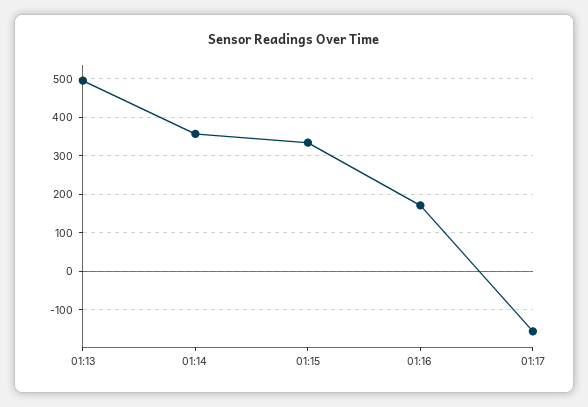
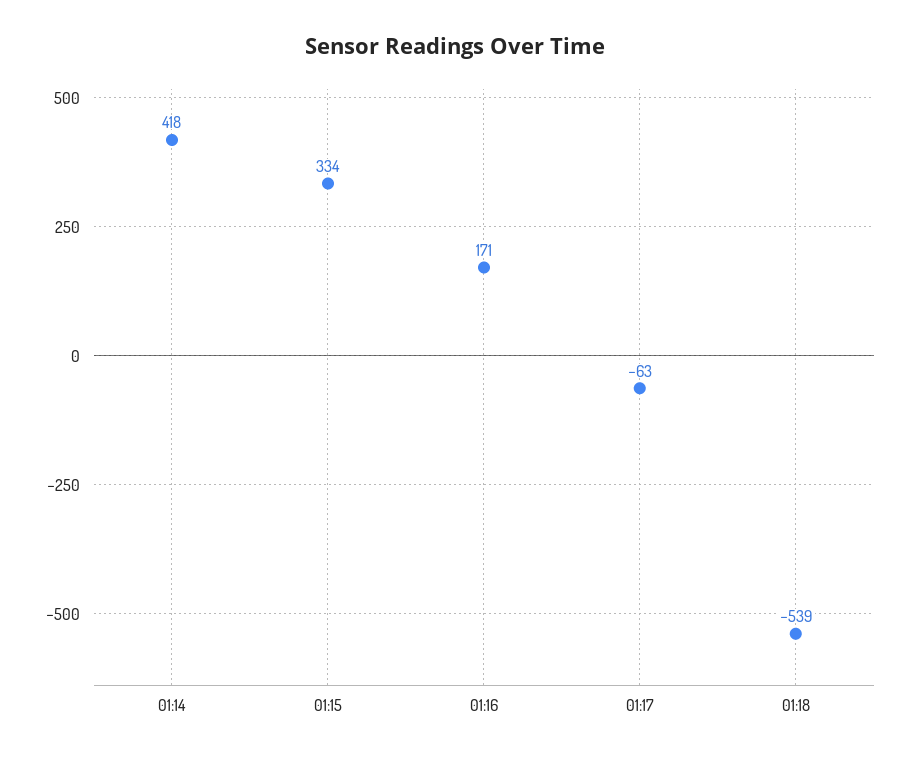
01:13: 500 -> none
01:14: 360 -> 418
01:17: -160 -> -63
01:18: none -> -539

